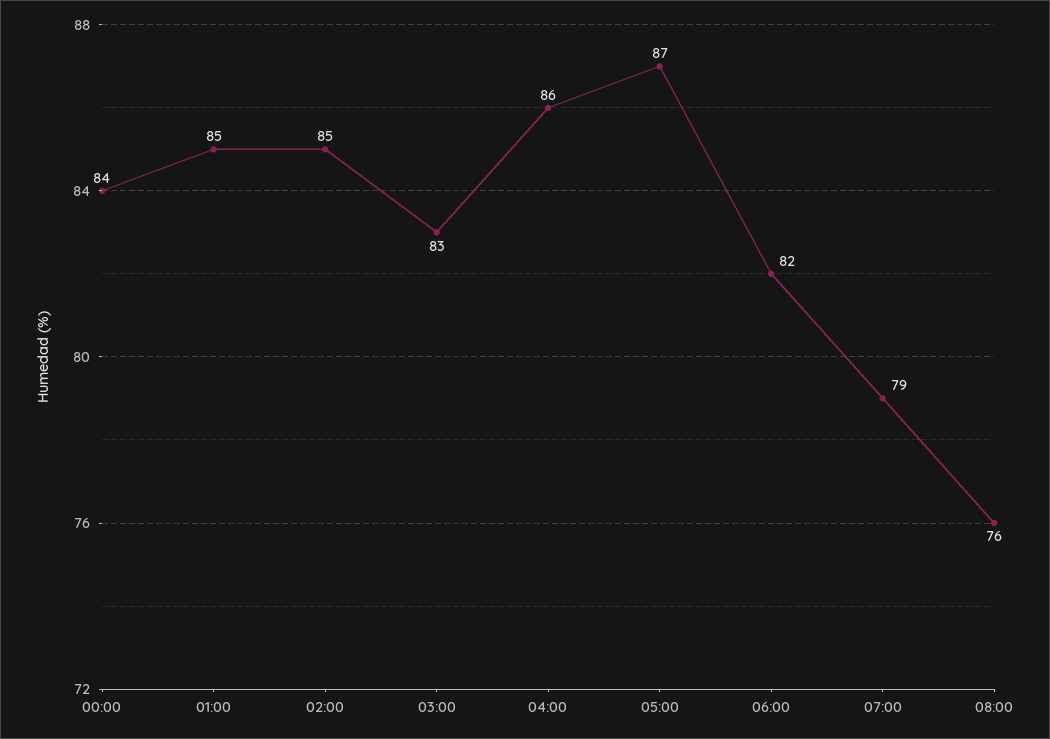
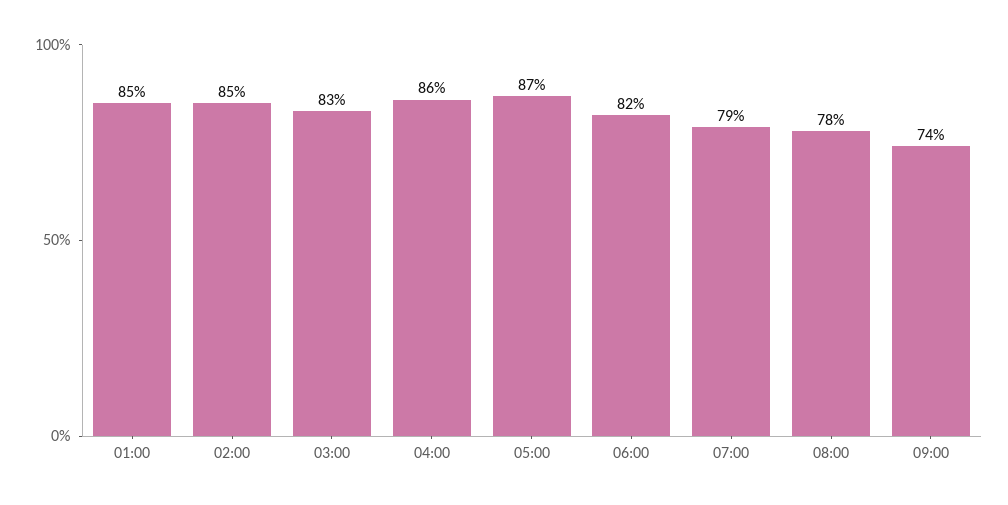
00:00: 84 -> none
08:00: 76 -> 78
09:00: none -> 74

